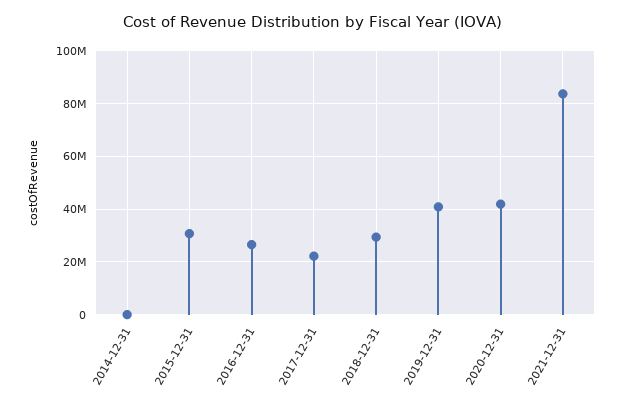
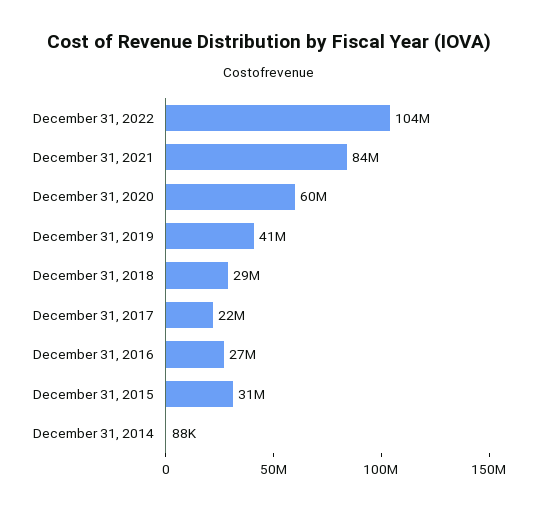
2020-12-31: 42500000 -> 60000000
December 31, 2022: none -> 104000000

